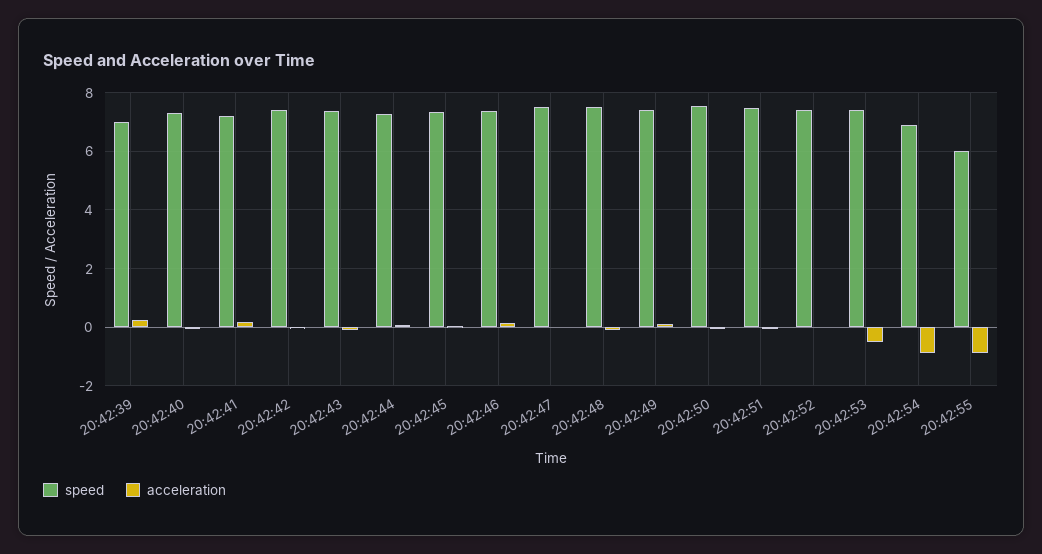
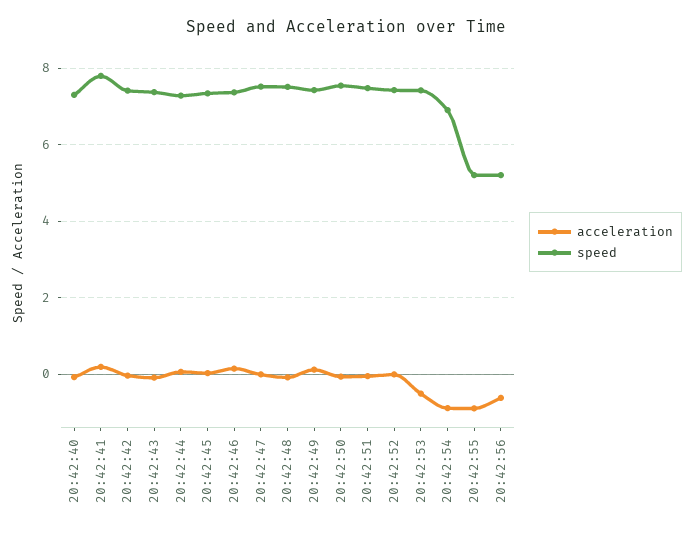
speed, 20:42:39: 7 -> none
acceleration, 20:42:39: 0.25 -> none
speed, 20:42:41: 7.25 -> 7.8
speed, 20:42:55: 6 -> 5.2
acceleration, 20:42:56: none -> -0.6
speed, 20:42:56: none -> 5.2

